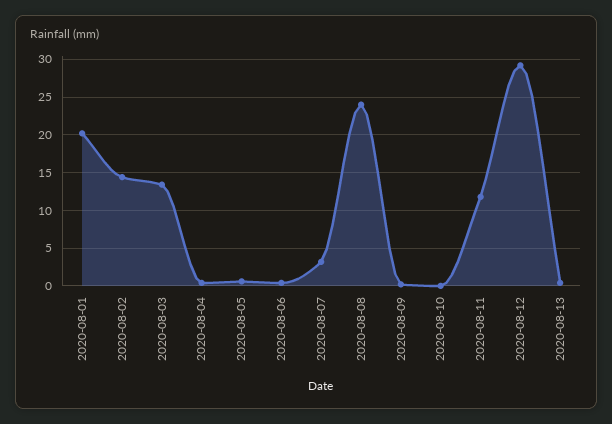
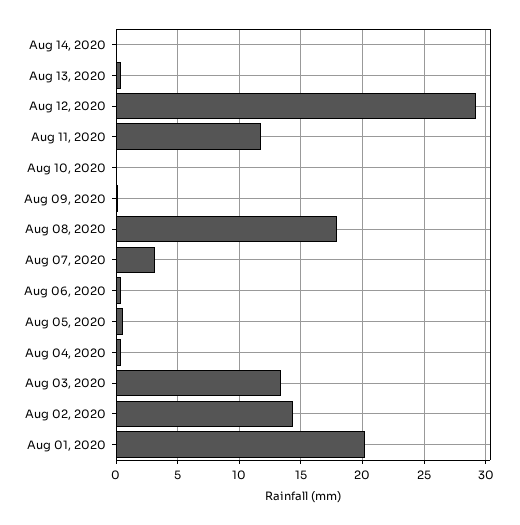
2020-08-08: 24 -> 18
Aug 14, 2020: none -> 0

